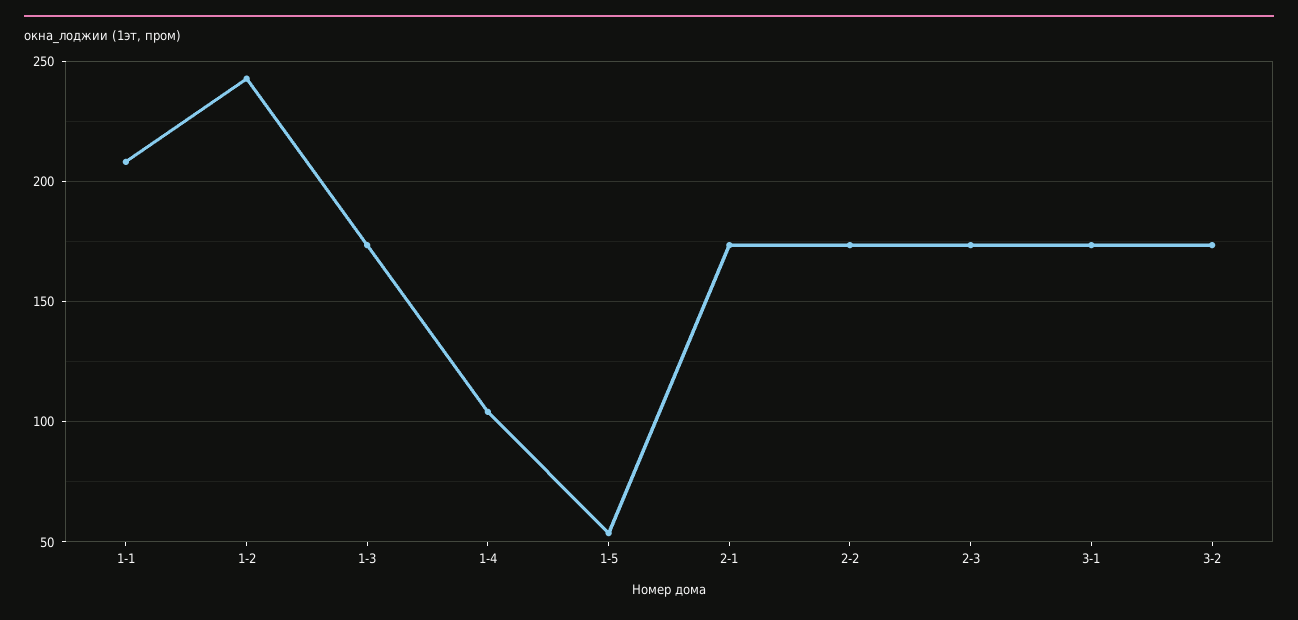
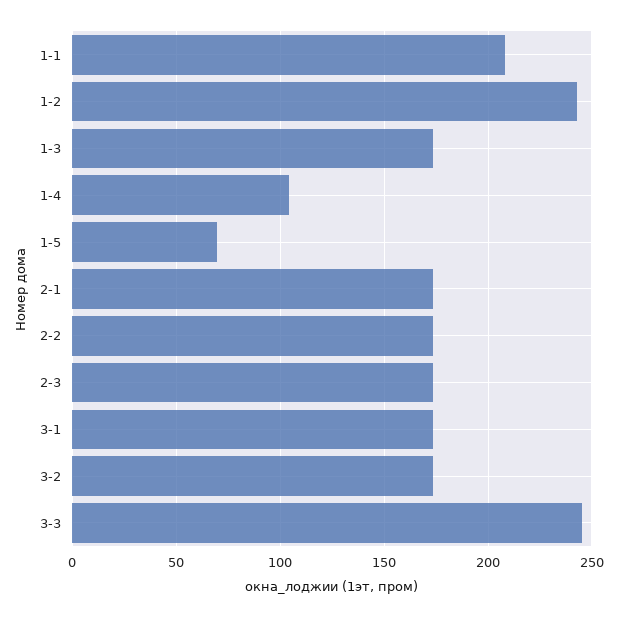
1-5: 55 -> 70
3-3: none -> 245

